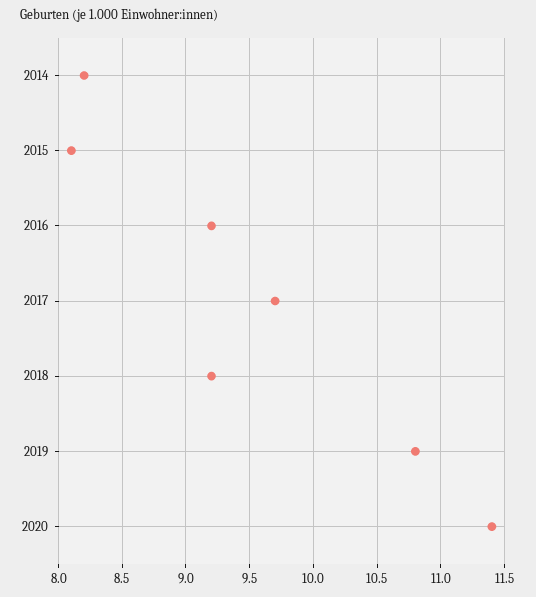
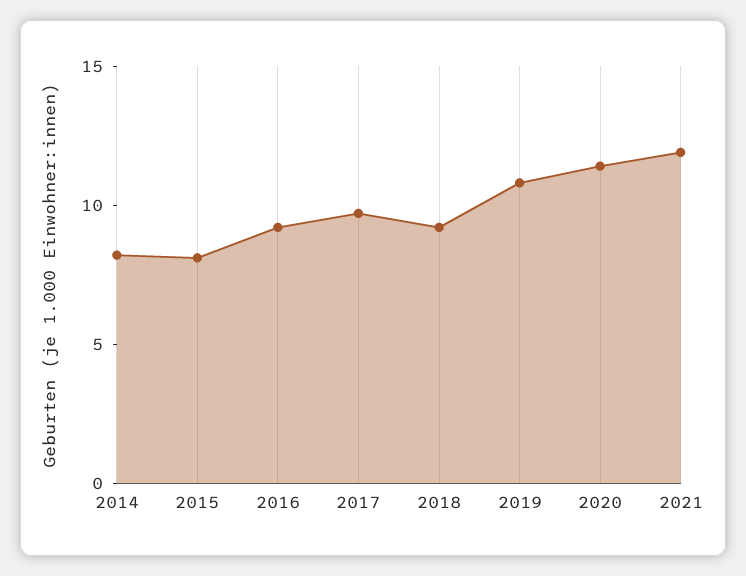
2021: none -> 12

